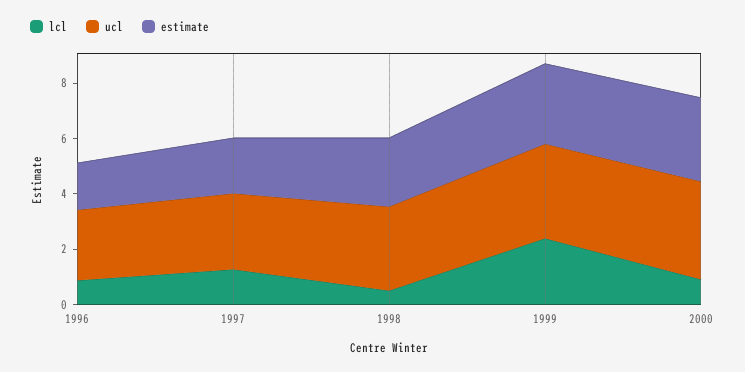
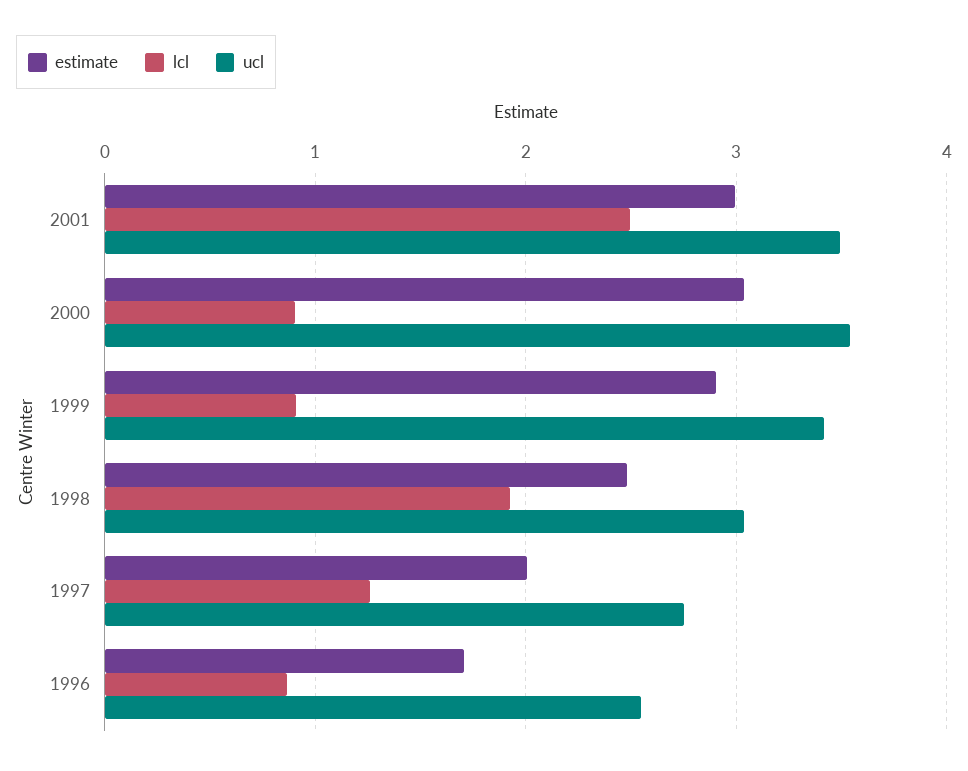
lcl, 1998: 0.5 -> 1.9
lcl, 1999: 2.5 -> 0.9
estimate, 2001: none -> 3
lcl, 2001: none -> 2.5
ucl, 2001: none -> 3.5

